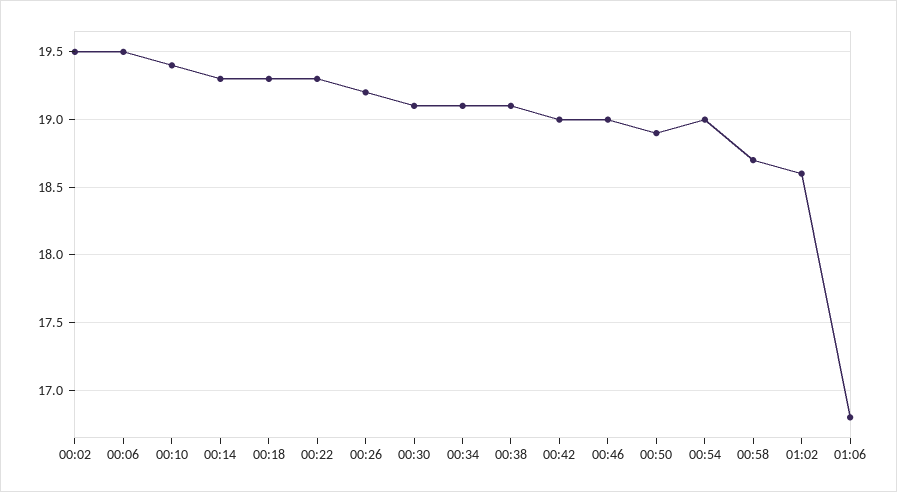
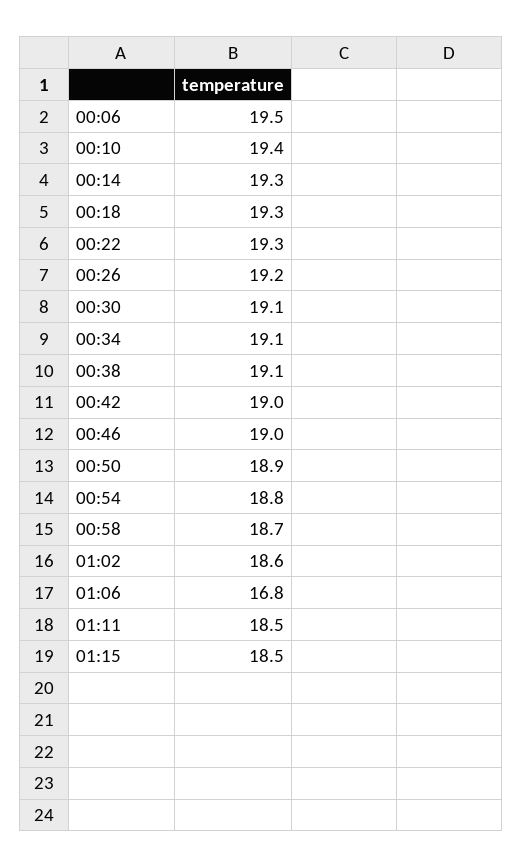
00:02: 19.5 -> none
00:54: 19 -> 18.8
01:11: none -> 18.5
01:15: none -> 18.5

